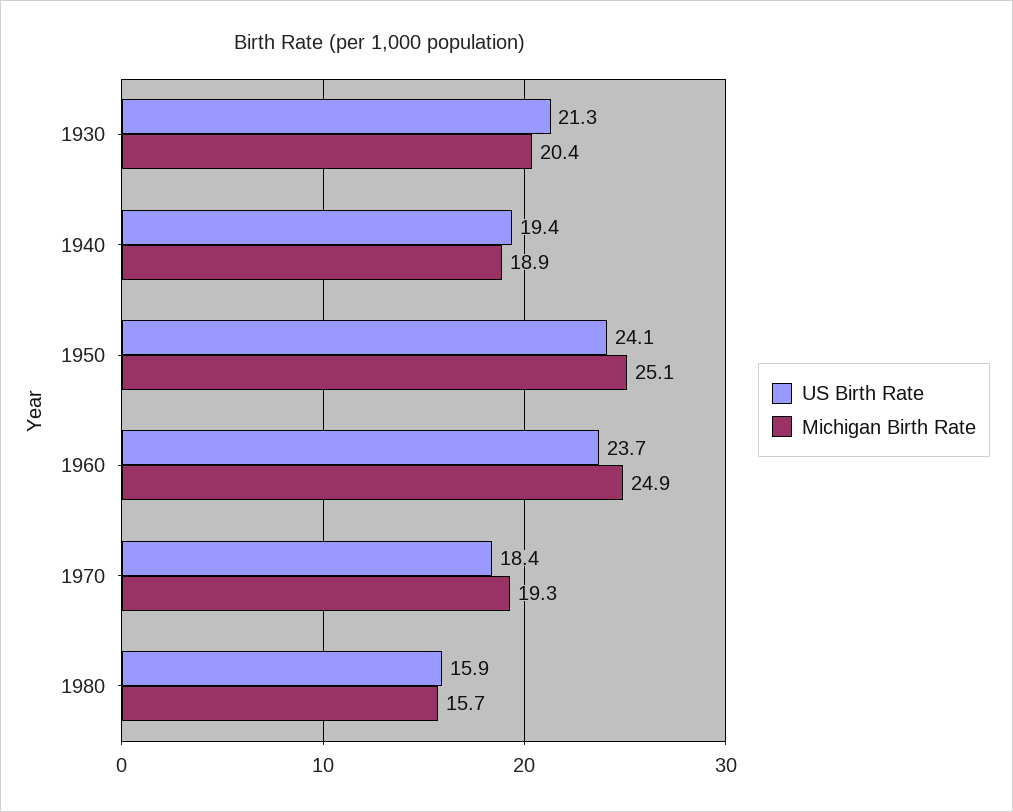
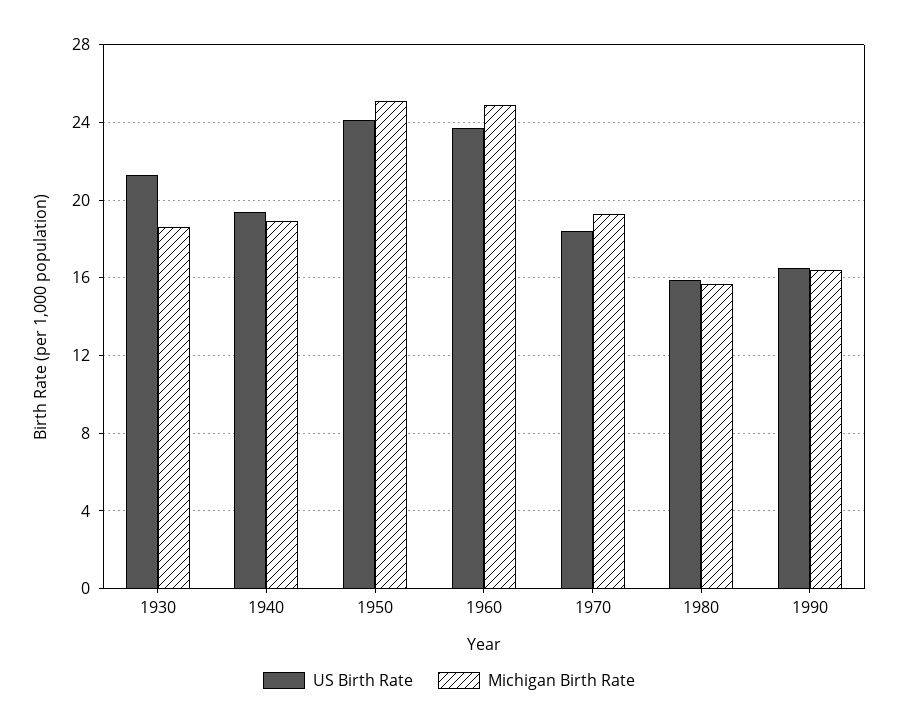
Michigan Birth Rate, 1930: 20.4 -> 18.5
US Birth Rate, 1990: none -> 16.5
Michigan Birth Rate, 1990: none -> 16.5

